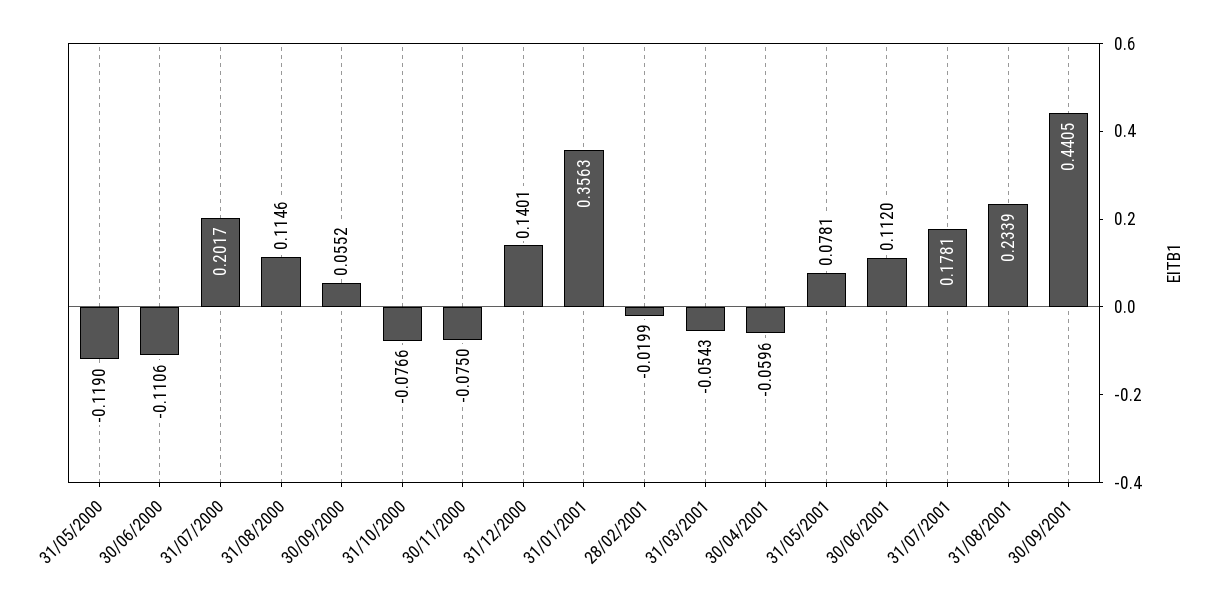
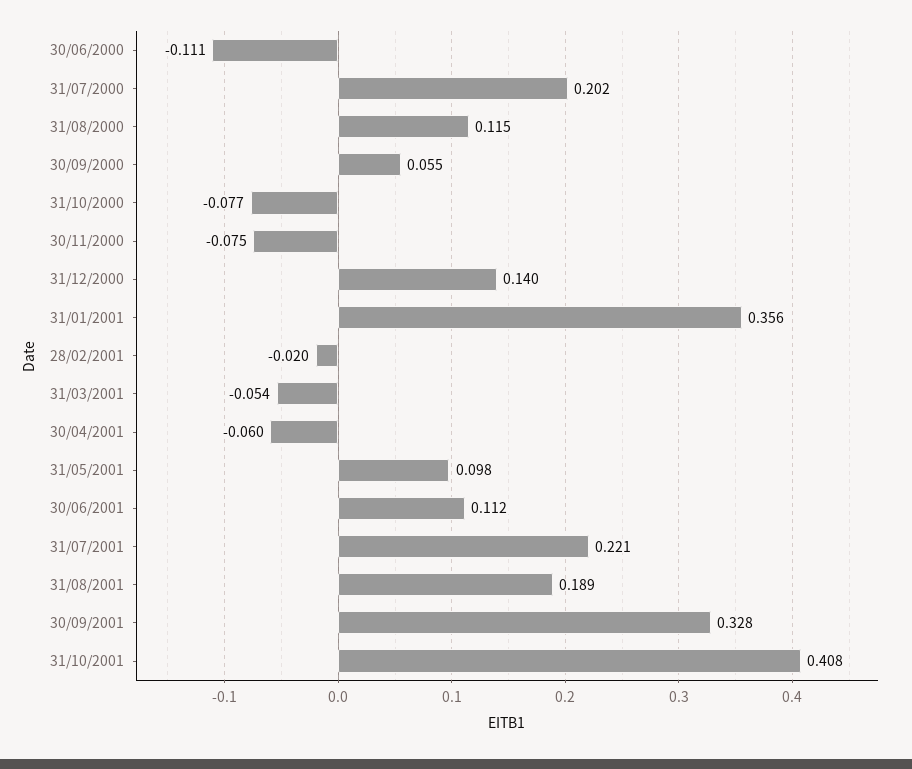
31/05/2000: -0.119 -> none
31/05/2001: 0.0781 -> 0.098
31/07/2001: 0.1781 -> 0.221
31/08/2001: 0.2339 -> 0.189
30/09/2001: 0.4405 -> 0.328
31/10/2001: none -> 0.408

